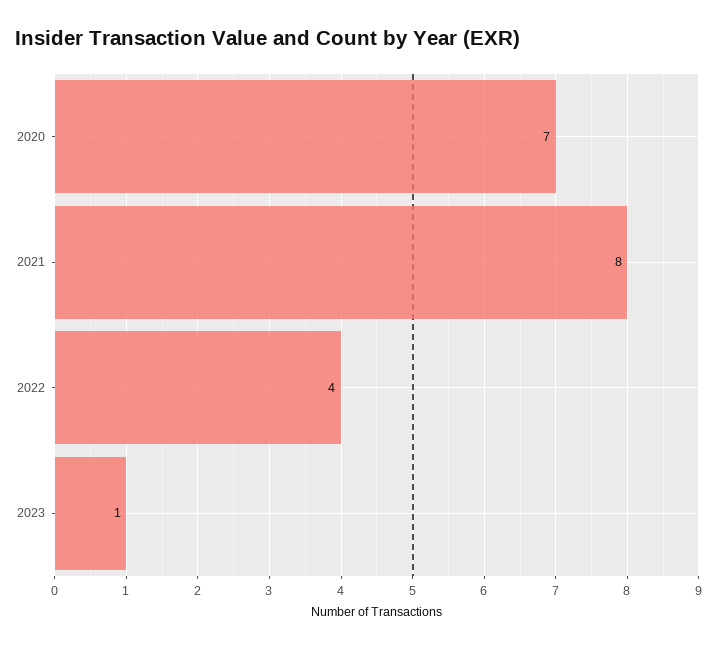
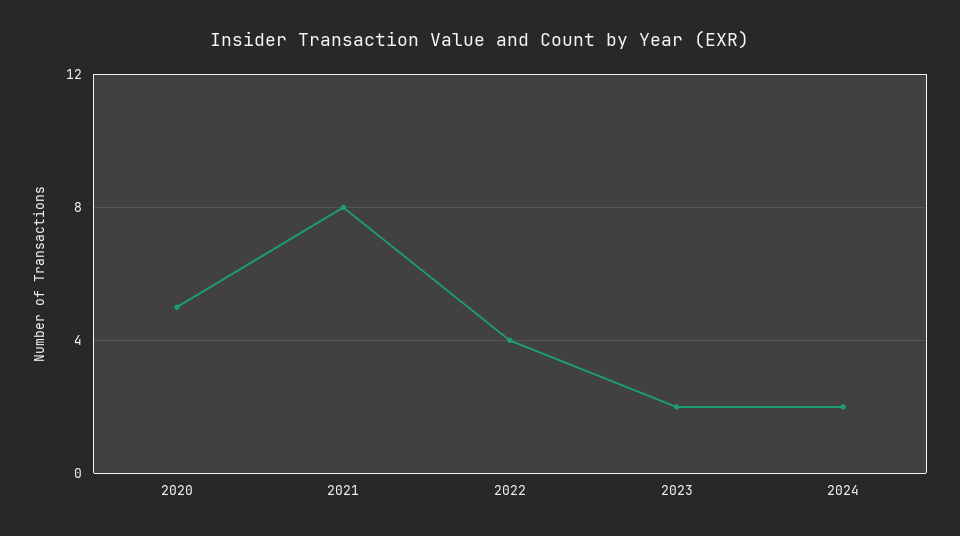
2020: 7 -> 5
2023: 1 -> 2
2024: none -> 2

